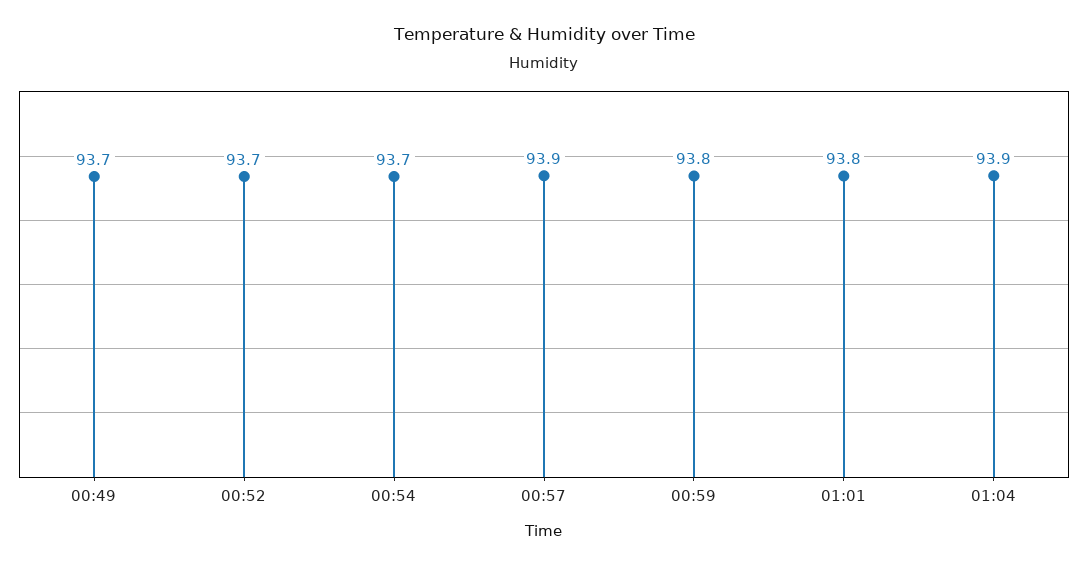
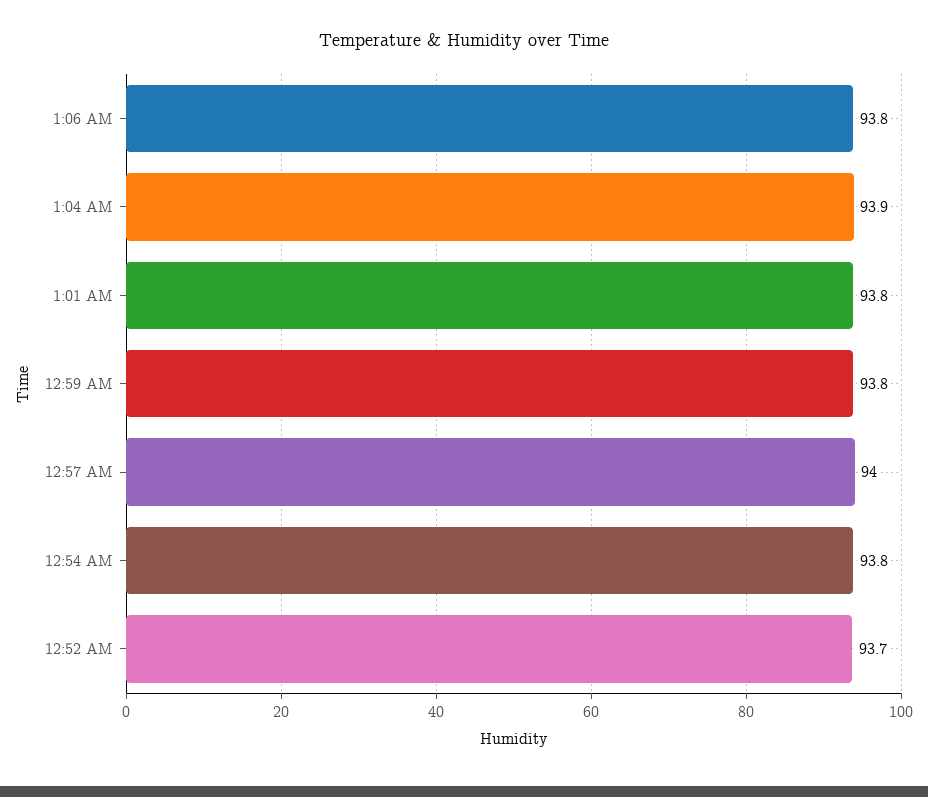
00:49: 93.7 -> none
00:54: 93.7 -> 93.8
00:57: 93.9 -> 94
1:06 AM: none -> 93.8

